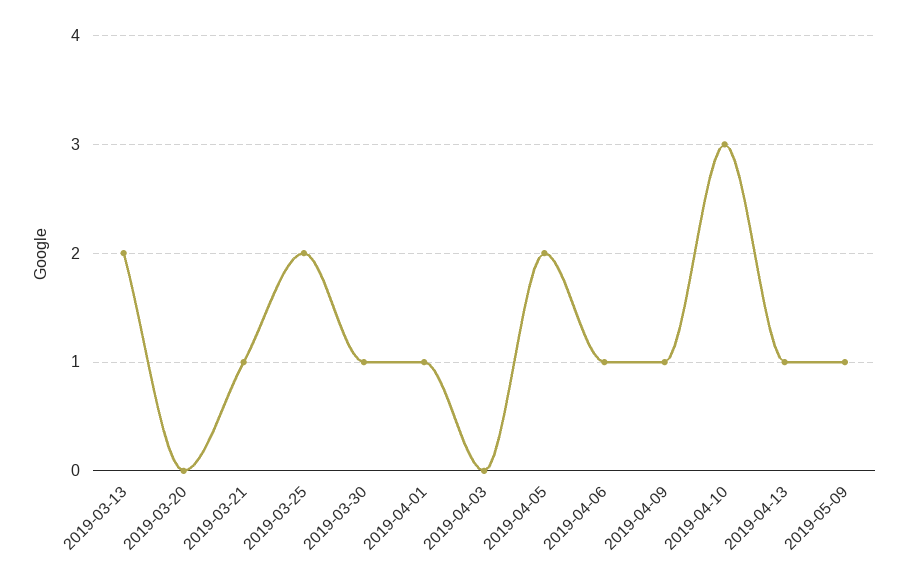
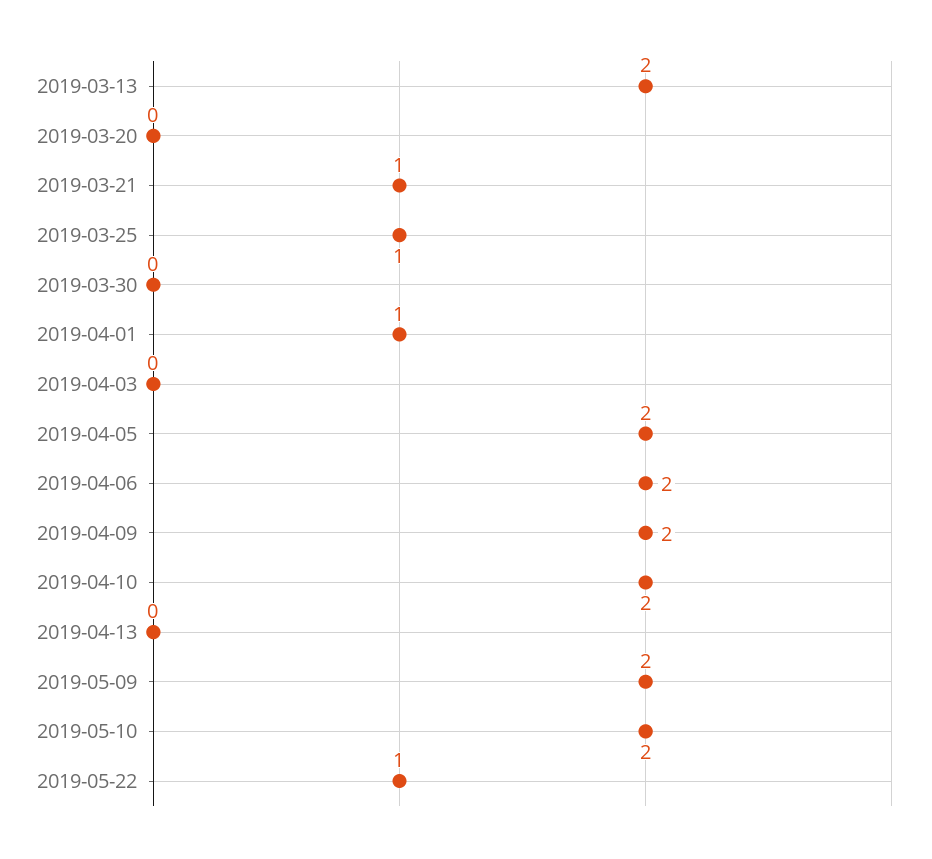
2019-03-25: 2 -> 1
2019-03-30: 1 -> 0
2019-04-06: 1 -> 2
2019-04-09: 1 -> 2
2019-04-10: 3 -> 2
2019-04-13: 1 -> 0
2019-05-09: 1 -> 2
2019-05-10: none -> 2
2019-05-22: none -> 1

